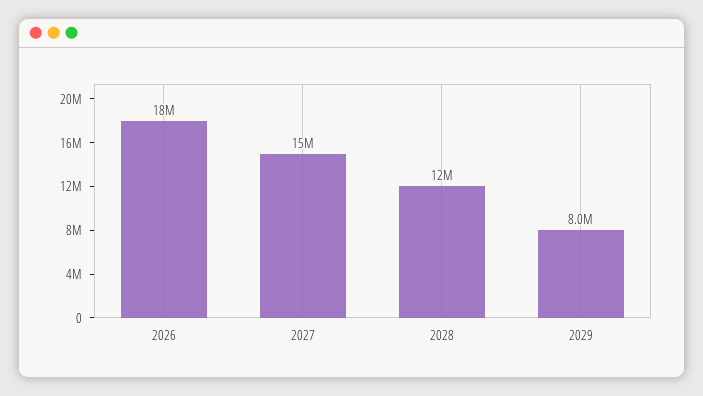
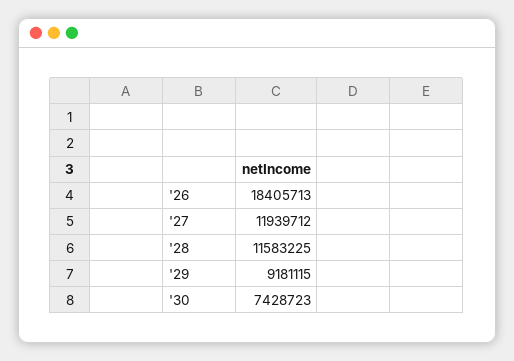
2027: 15000000 -> 11939712
2029: 8000000 -> 9181115
'30: none -> 7428723

